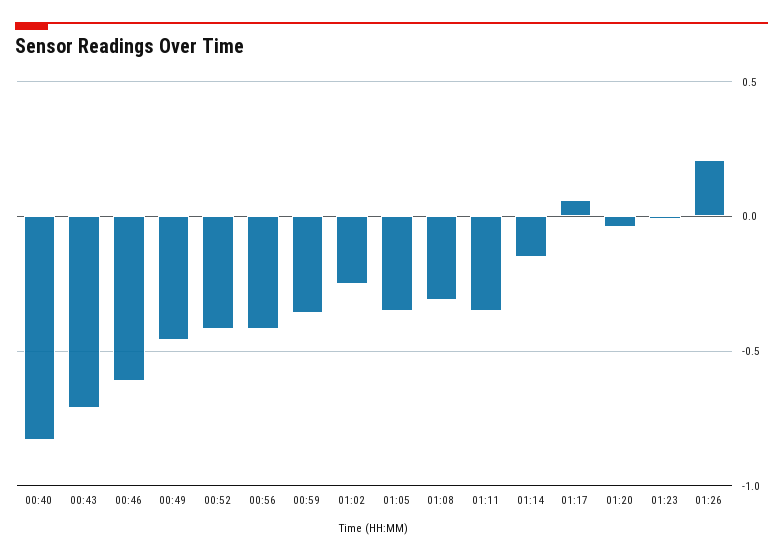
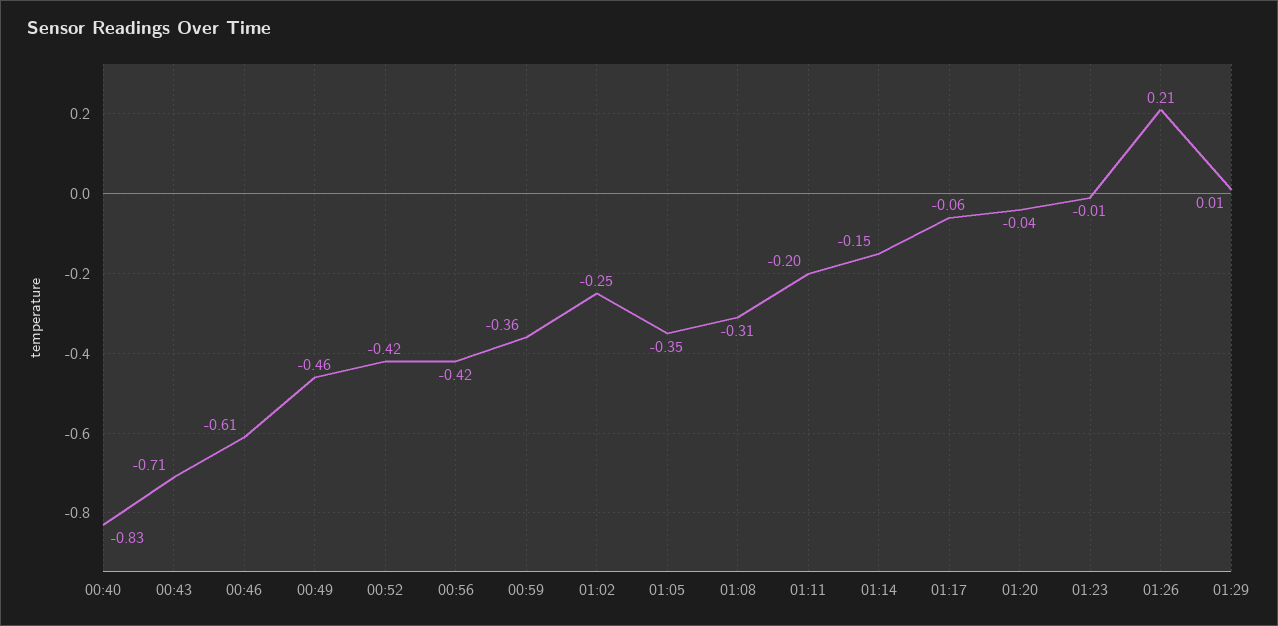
01:11: -0.35 -> -0.2
01:17: 0.05 -> -0.06
01:29: none -> 0.01

